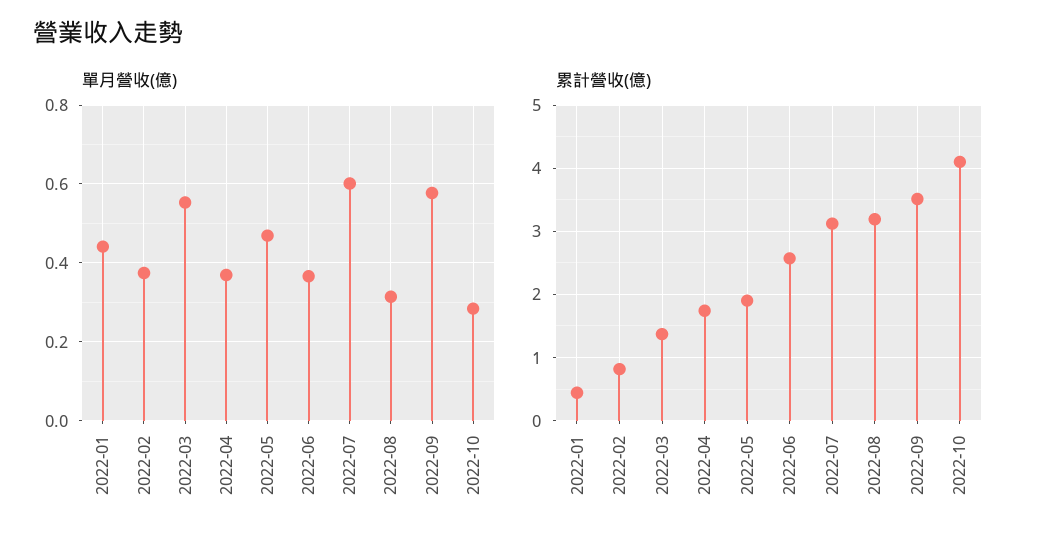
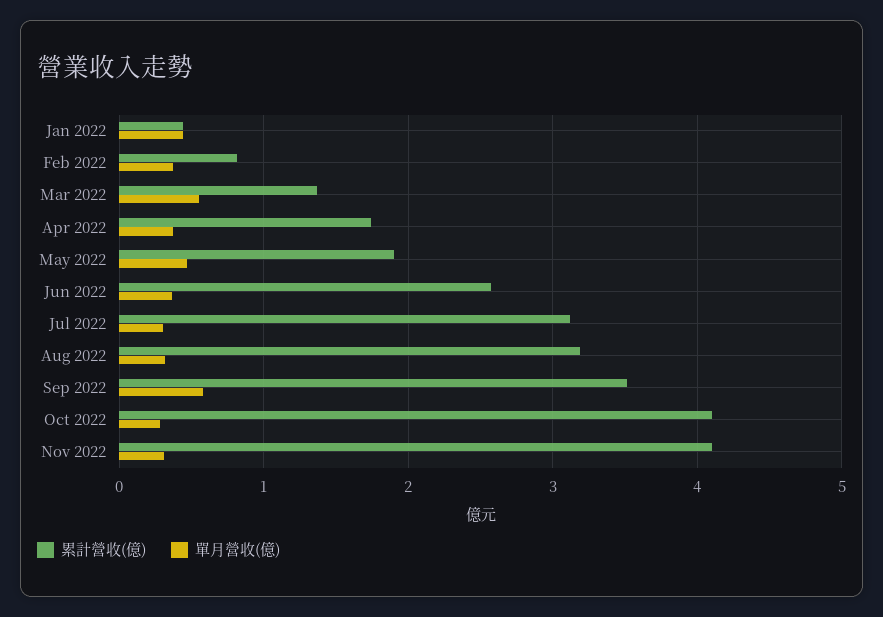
單月營收(億), 2022-07: 0.6 -> 0.3
累計營收(億), Nov 2022: none -> 4.1
單月營收(億), Nov 2022: none -> 0.3

